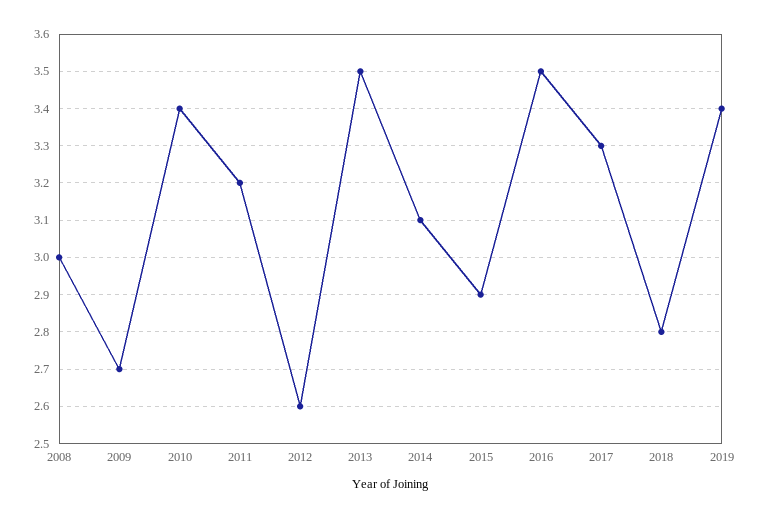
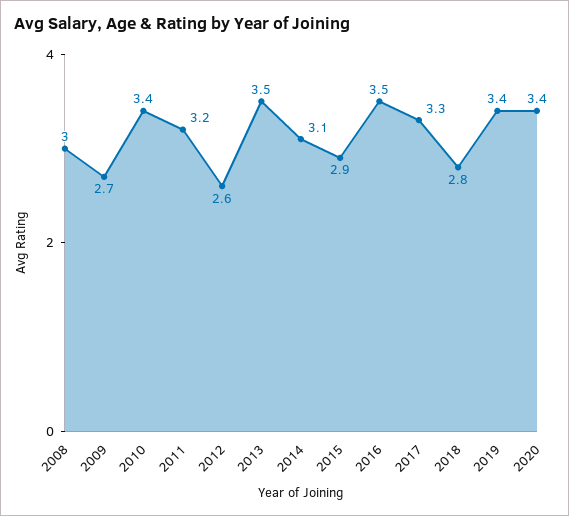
2020: none -> 3.4

